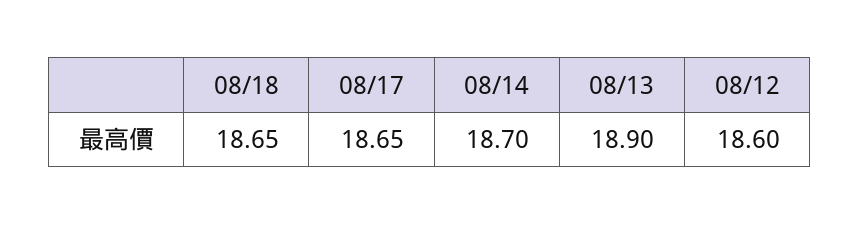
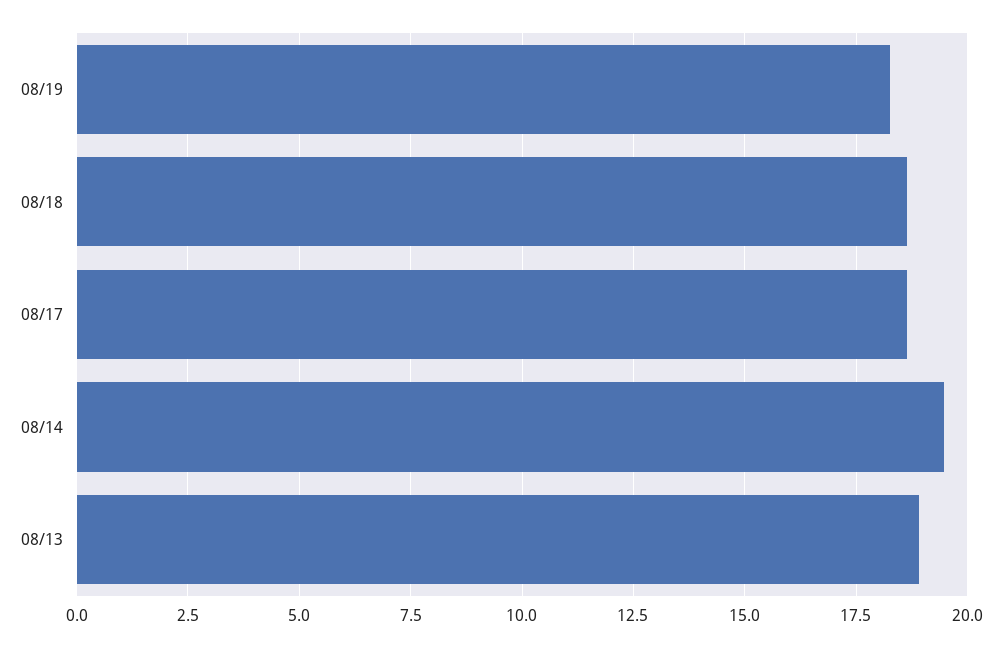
08/14: 18.7 -> 19.5
08/12: 18.6 -> none
08/19: none -> 18.25

